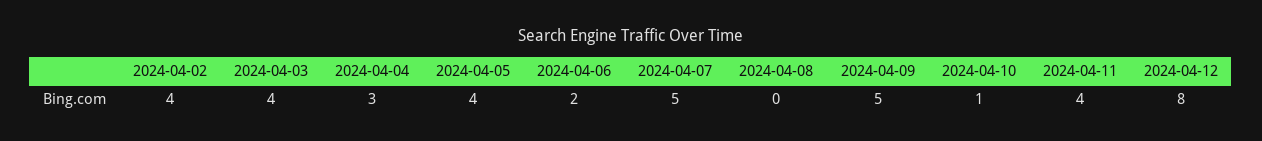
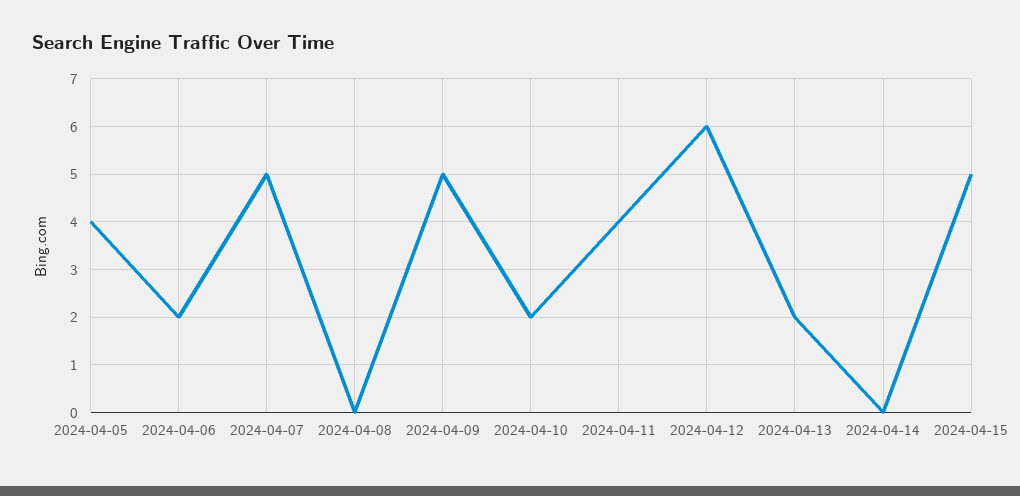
2024-04-02: 4 -> none
2024-04-03: 4 -> none
2024-04-04: 3 -> none
2024-04-10: 1 -> 2
2024-04-12: 8 -> 6
2024-04-13: none -> 2
2024-04-14: none -> 0
2024-04-15: none -> 5

